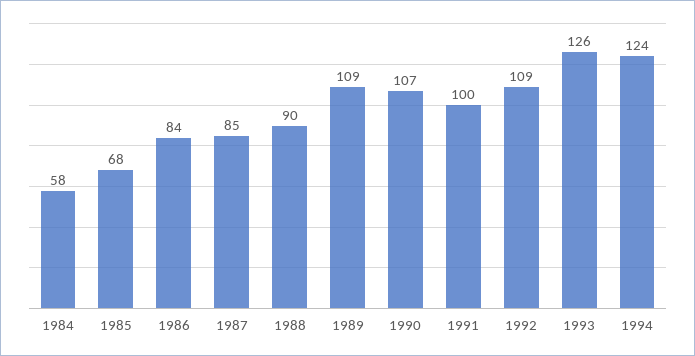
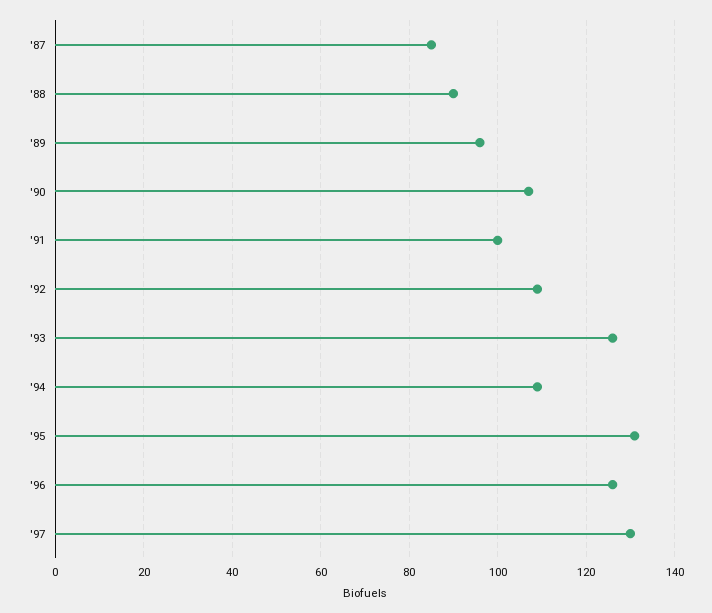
1984: 58 -> none
1985: 68 -> none
1986: 84 -> none
1989: 109 -> 95
1994: 124 -> 110
'95: none -> 130
'96: none -> 125
'97: none -> 130

